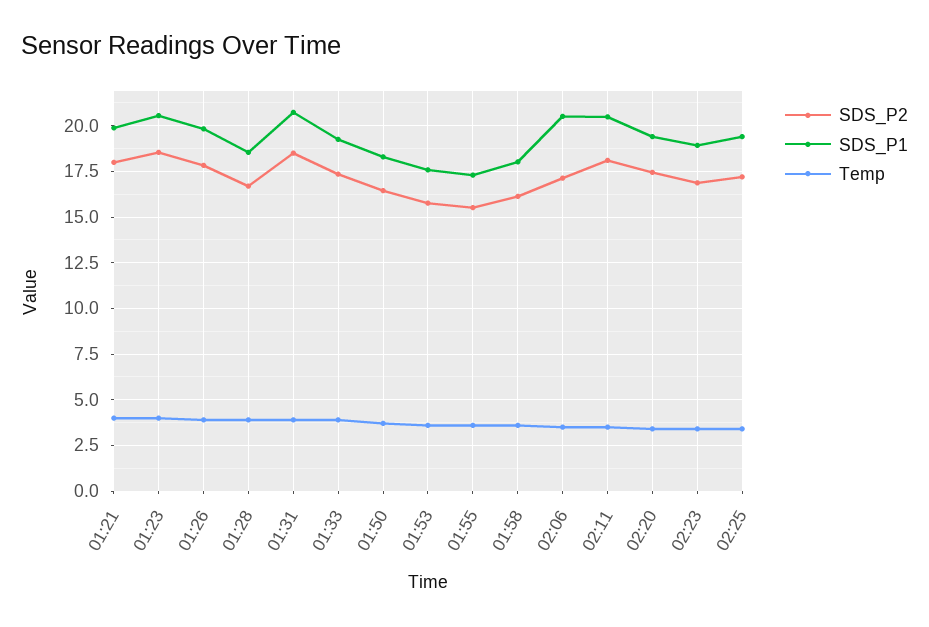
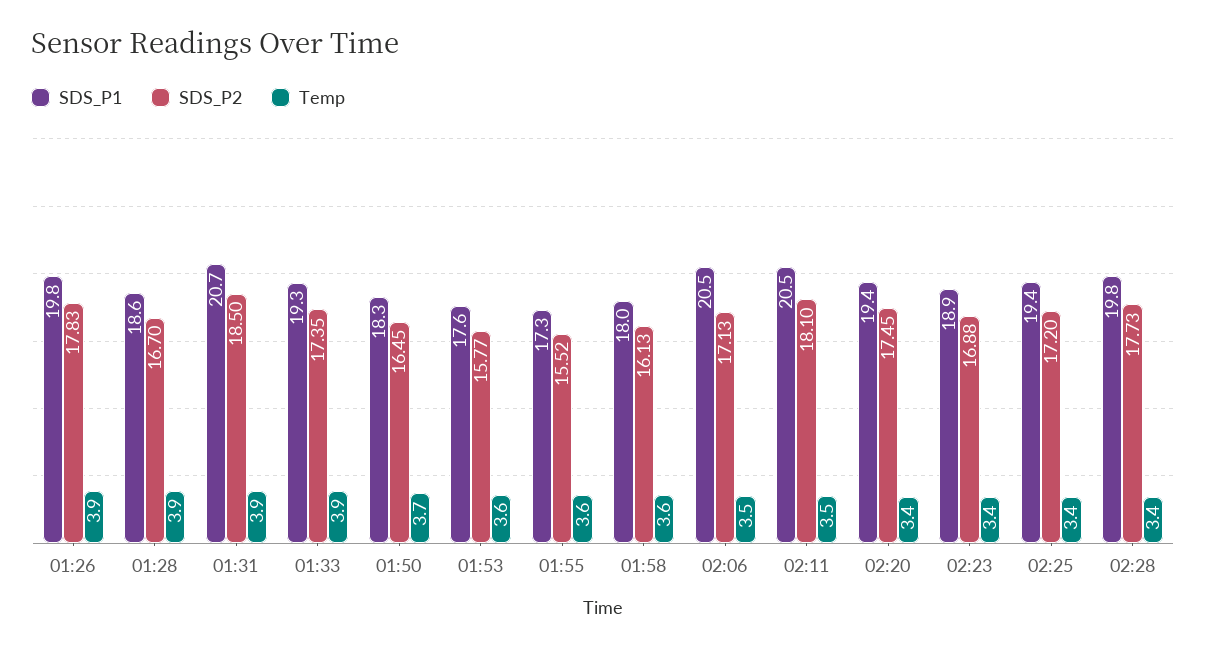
SDS_P2, 01:21: 18 -> none
SDS_P1, 01:21: 20 -> none
Temp, 01:21: 4 -> none
SDS_P2, 01:23: 18.5 -> none
SDS_P1, 01:23: 20.5 -> none
Temp, 01:23: 4 -> none
SDS_P1, 02:28: none -> 19.8
SDS_P2, 02:28: none -> 17.73
Temp, 02:28: none -> 3.4

